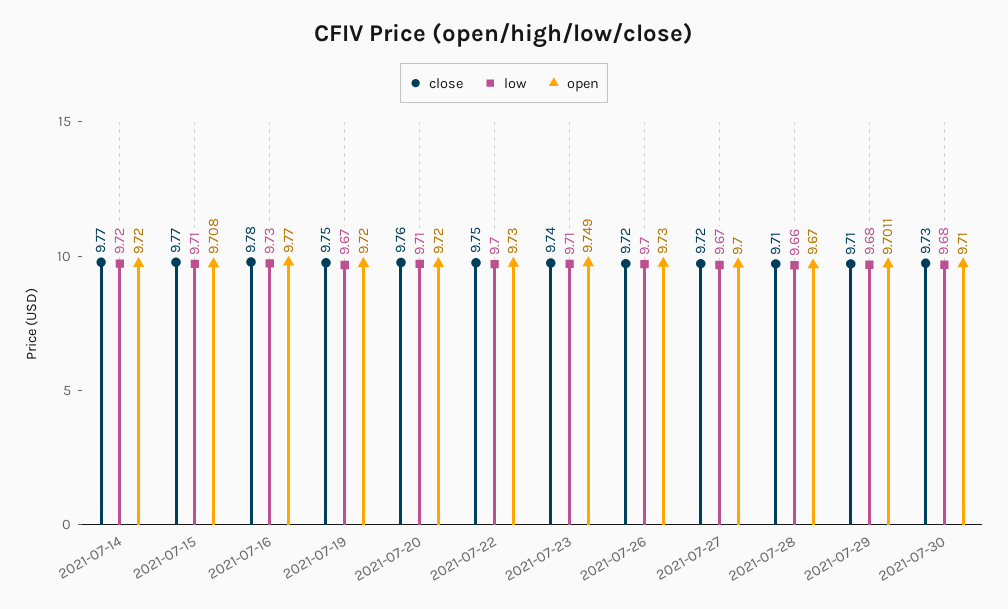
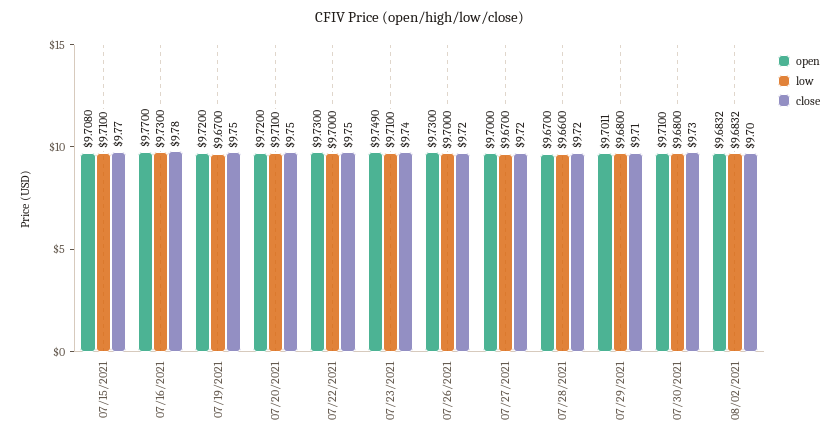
close, 2021-07-14: 9.77 -> none
low, 2021-07-14: 9.72 -> none
open, 2021-07-14: 9.72 -> none
close, 2021-07-20: 9.76 -> 9.75
close, 2021-07-28: 9.71 -> 9.72
open, 08/02/2021: none -> 9.6832
low, 08/02/2021: none -> 9.6832
close, 08/02/2021: none -> 9.7

